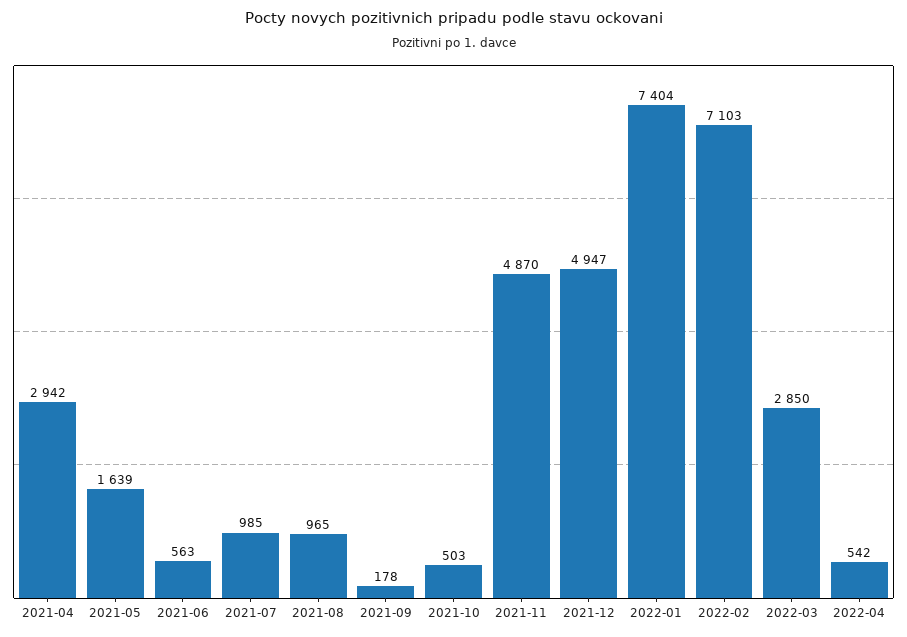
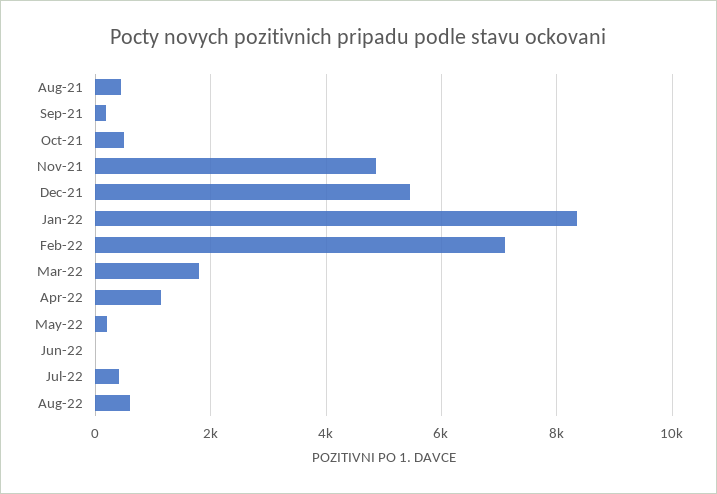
2021-04: 2942 -> none
2021-05: 1639 -> none
2021-06: 563 -> none
2021-07: 985 -> none
2021-08: 965 -> 400
2021-12: 4947 -> 5400
2022-01: 7404 -> 8400
2022-03: 2850 -> 1800
2022-04: 542 -> 1200
May-22: none -> 200
Jun-22: none -> 0
Jul-22: none -> 400
Aug-22: none -> 600

